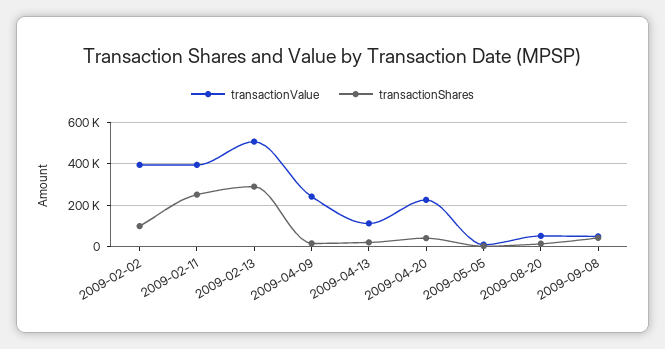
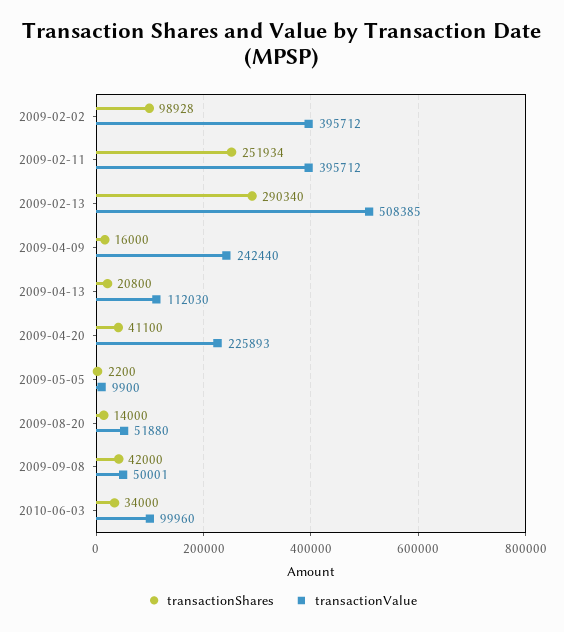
transactionShares, 2010-06-03: none -> 34000
transactionValue, 2010-06-03: none -> 99960

